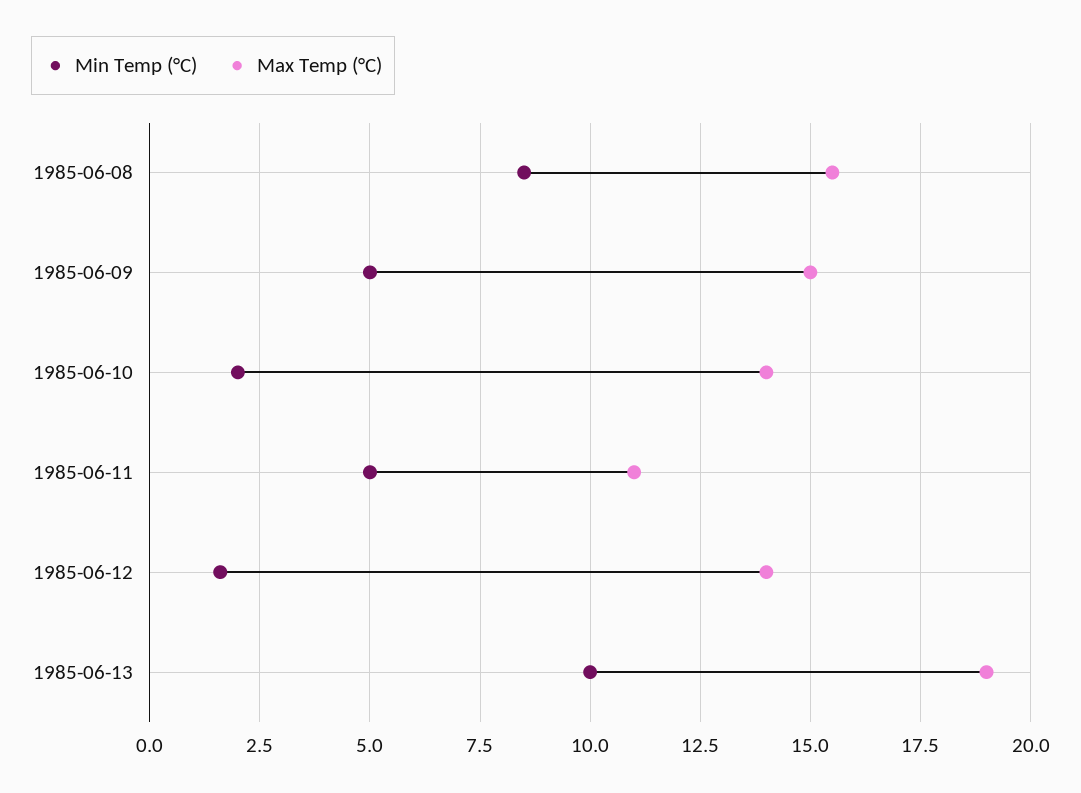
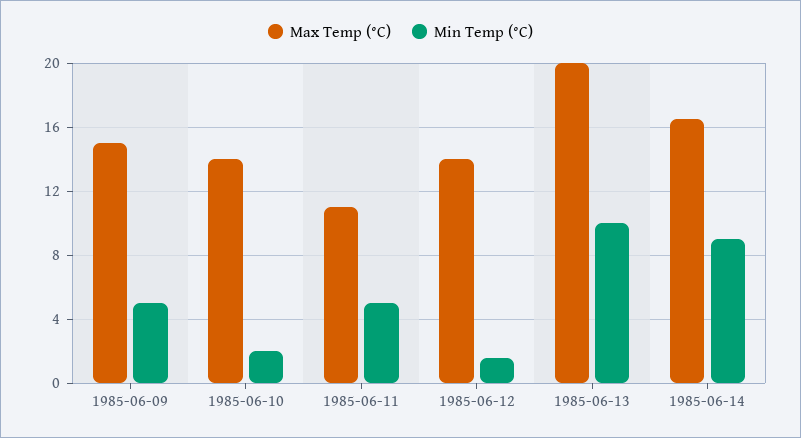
Min Temp (°C), 1985-06-08: 8.5 -> none
Max Temp (°C), 1985-06-08: 15.5 -> none
Max Temp (°C), 1985-06-13: 19 -> 20
Max Temp (°C), 1985-06-14: none -> 16.5
Min Temp (°C), 1985-06-14: none -> 9

